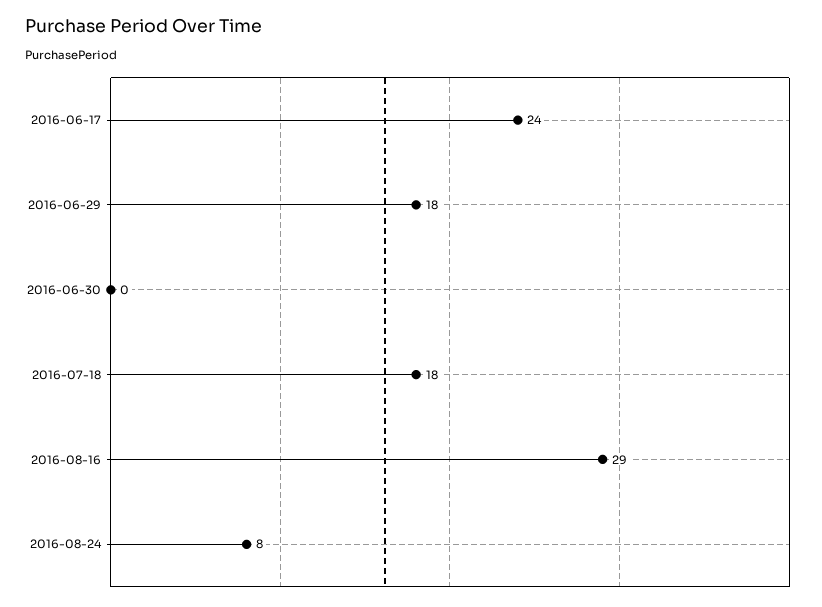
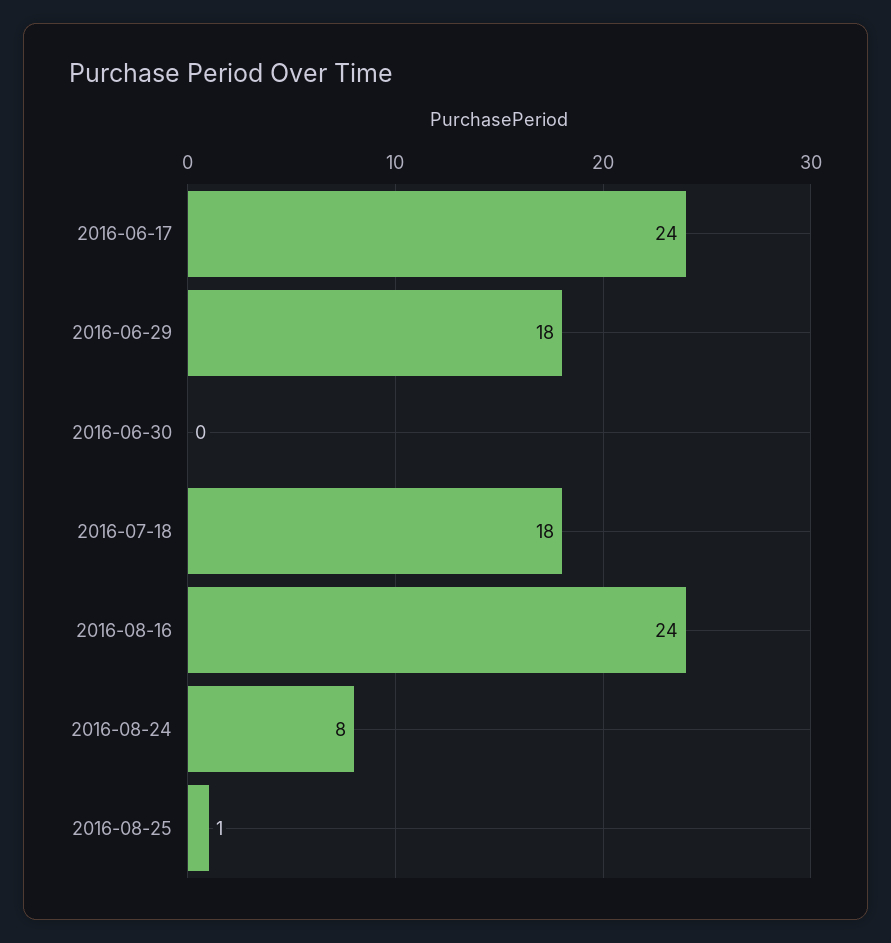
2016-08-16: 29 -> 24
2016-08-25: none -> 1

